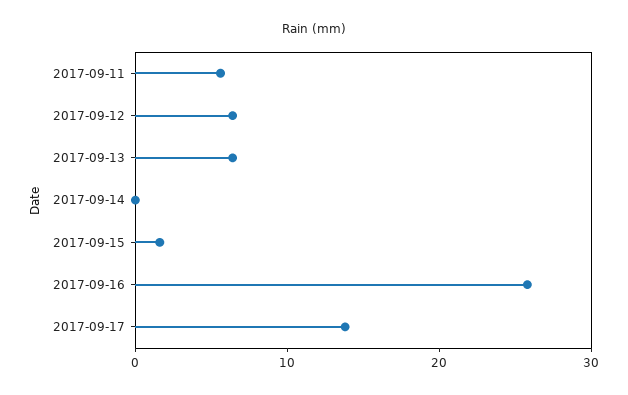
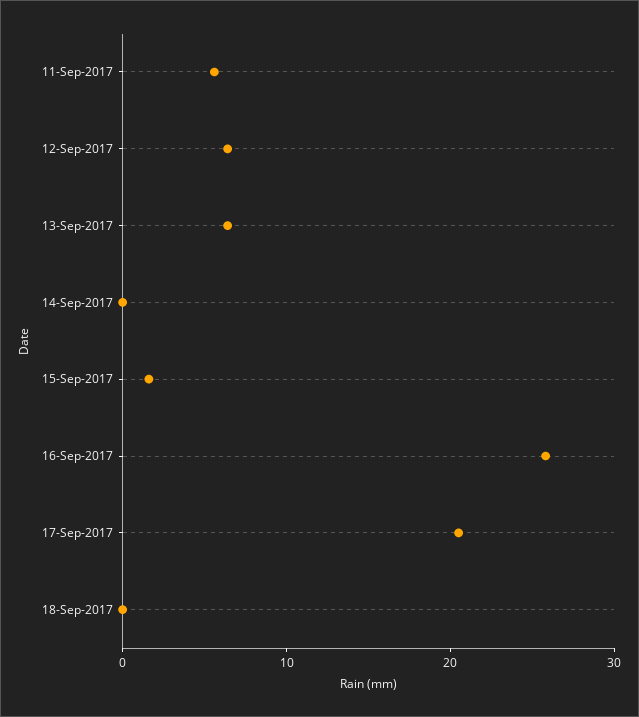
2017-09-17: 14 -> 20
18-Sep-2017: none -> 0

